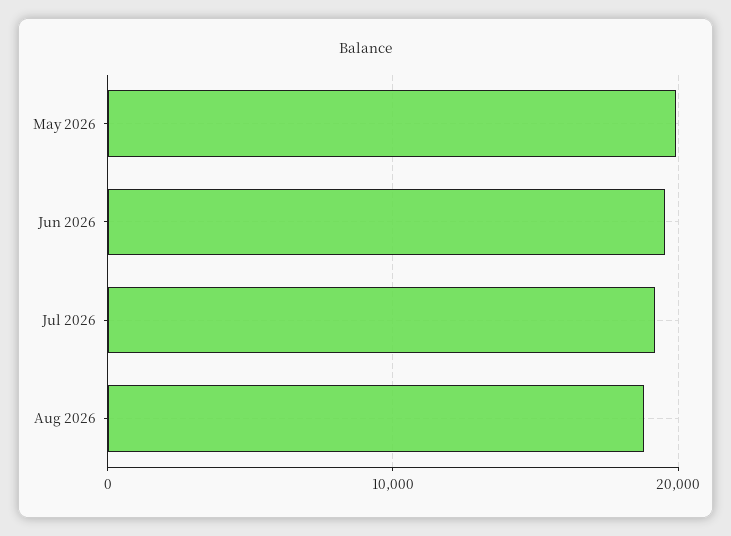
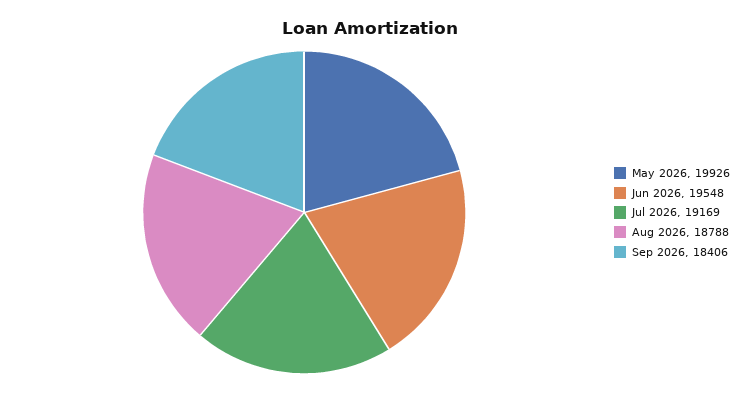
Sep 2026: none -> 18406

